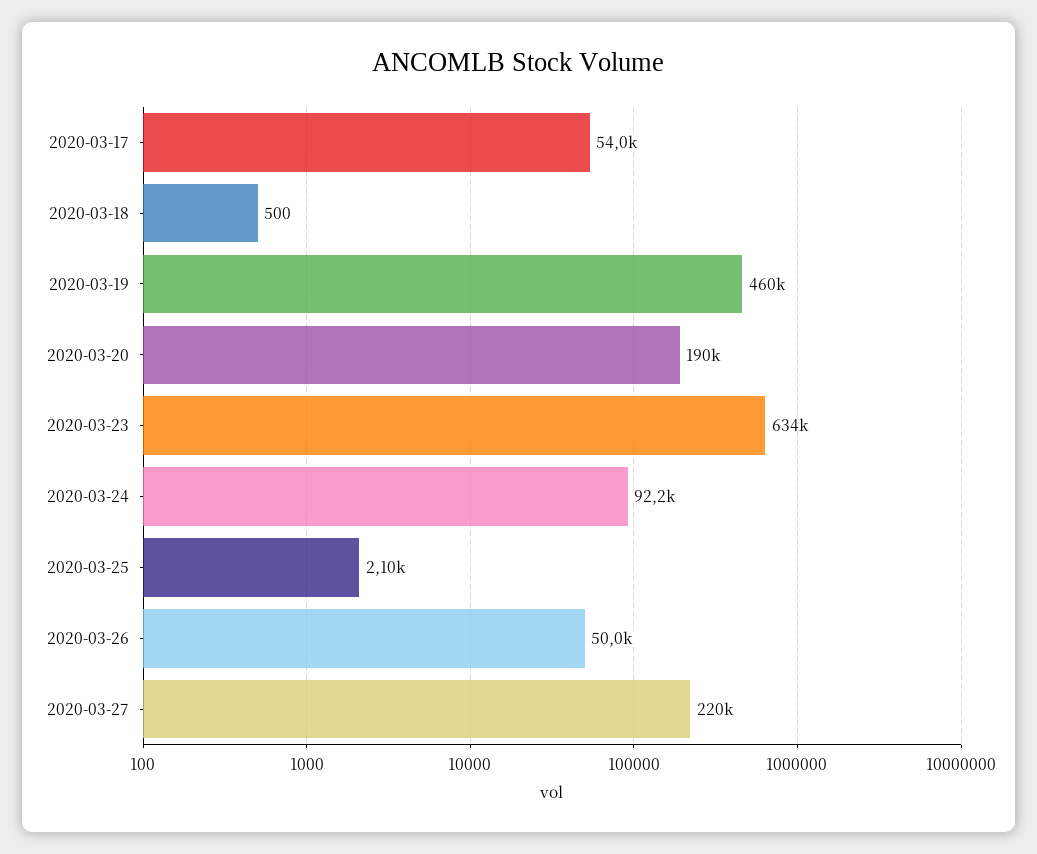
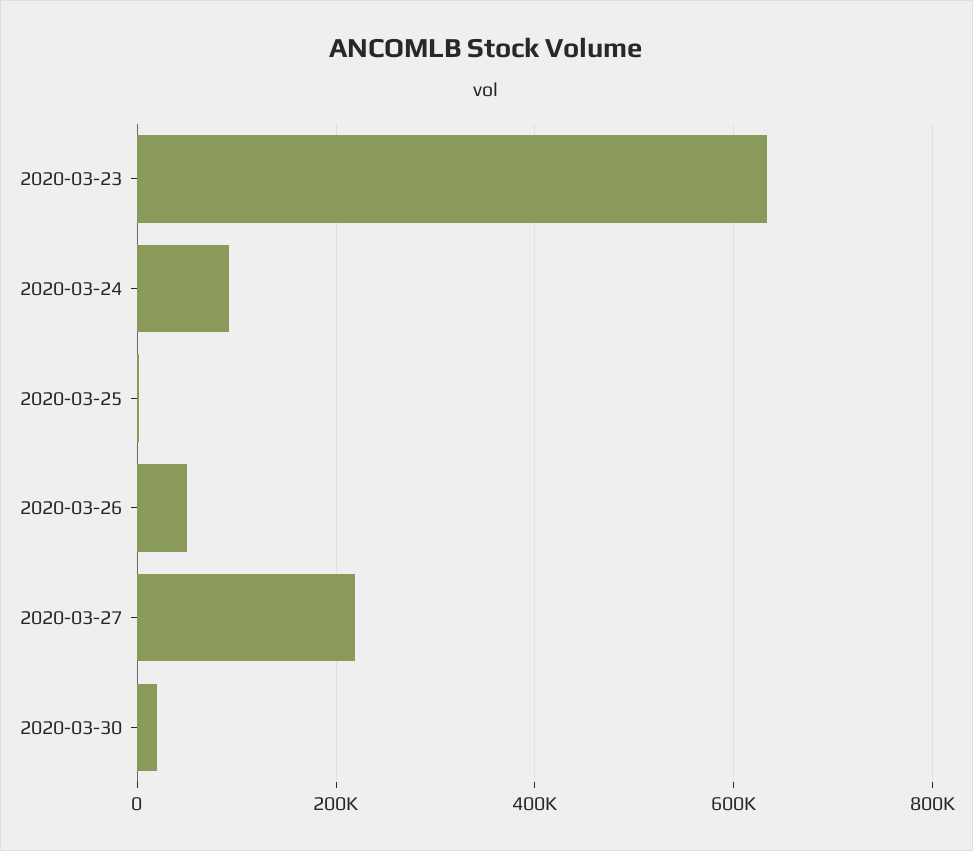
2020-03-17: 54000 -> none
2020-03-18: 500 -> none
2020-03-19: 460000 -> none
2020-03-20: 190000 -> none
2020-03-30: none -> 20000

